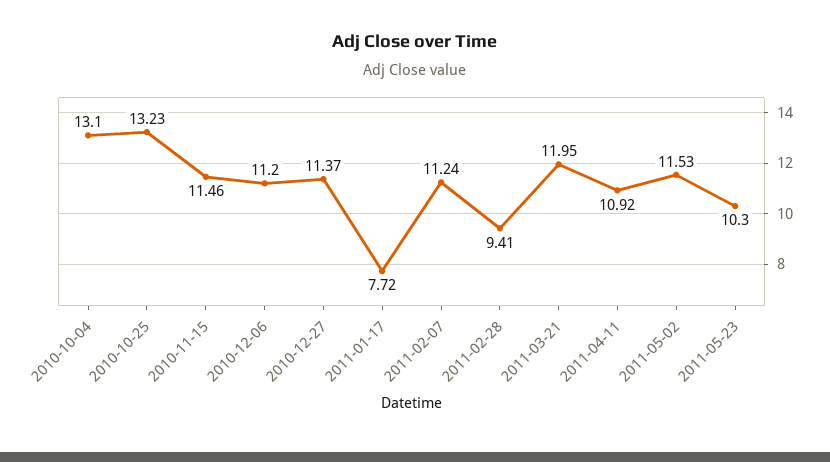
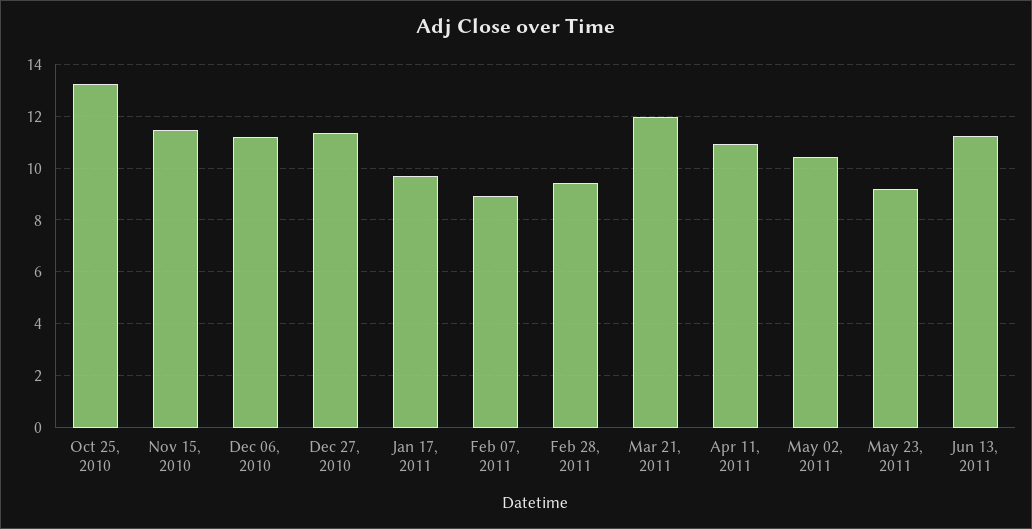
2010-10-04: 13.1 -> none
2011-01-17: 7.72 -> 9.75
2011-02-07: 11.24 -> 9
2011-05-02: 11.53 -> 10.5
2011-05-23: 10.3 -> 9.25
Jun 13, 2011: none -> 11.25

